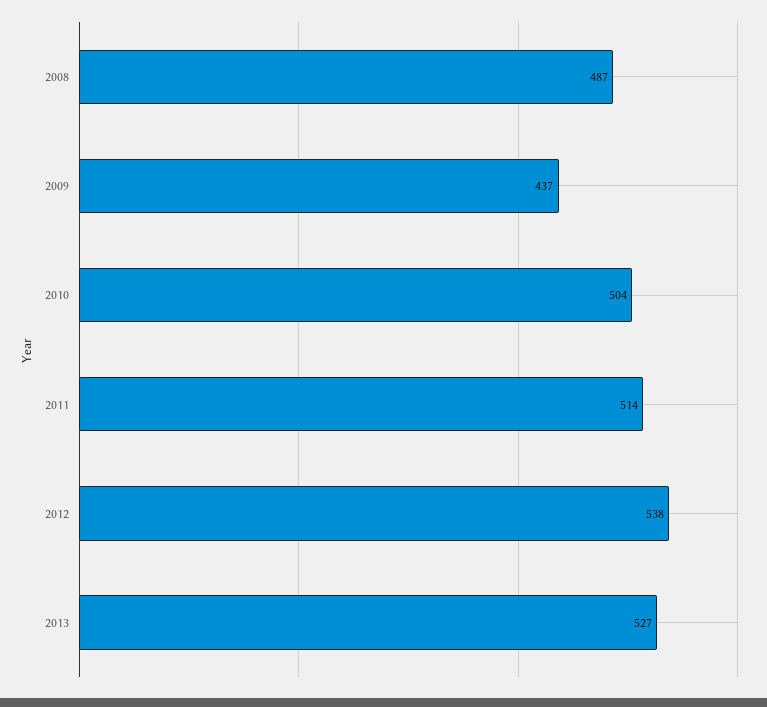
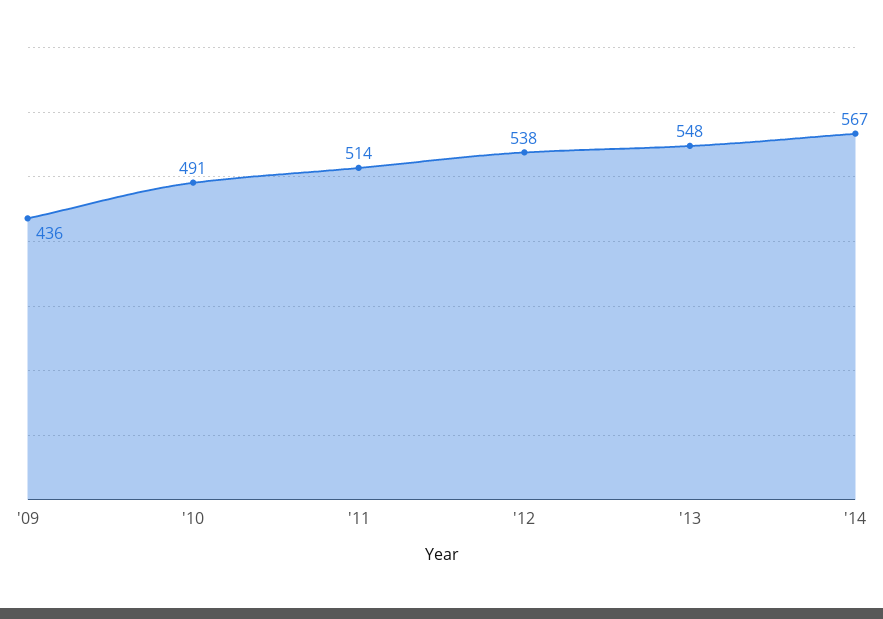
2008: 487 -> none
2009: 437 -> 436
2010: 504 -> 491
2013: 527 -> 548
'14: none -> 567

